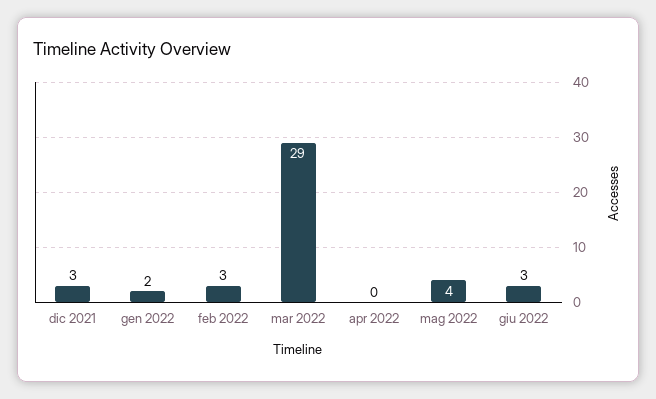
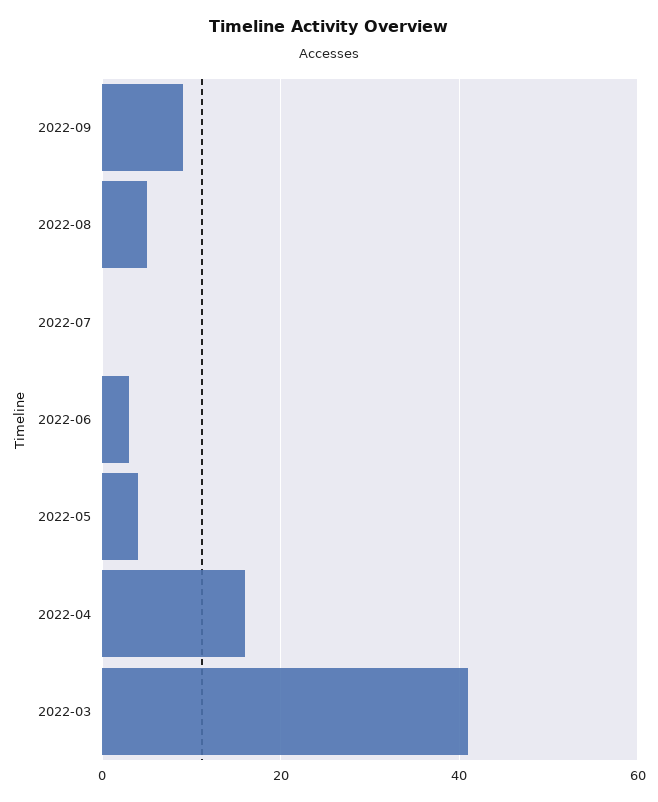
dic 2021: 3 -> none
gen 2022: 2 -> none
feb 2022: 3 -> none
mar 2022: 29 -> 40
apr 2022: 0 -> 15
2022-09: none -> 10
2022-08: none -> 5
2022-07: none -> 0

